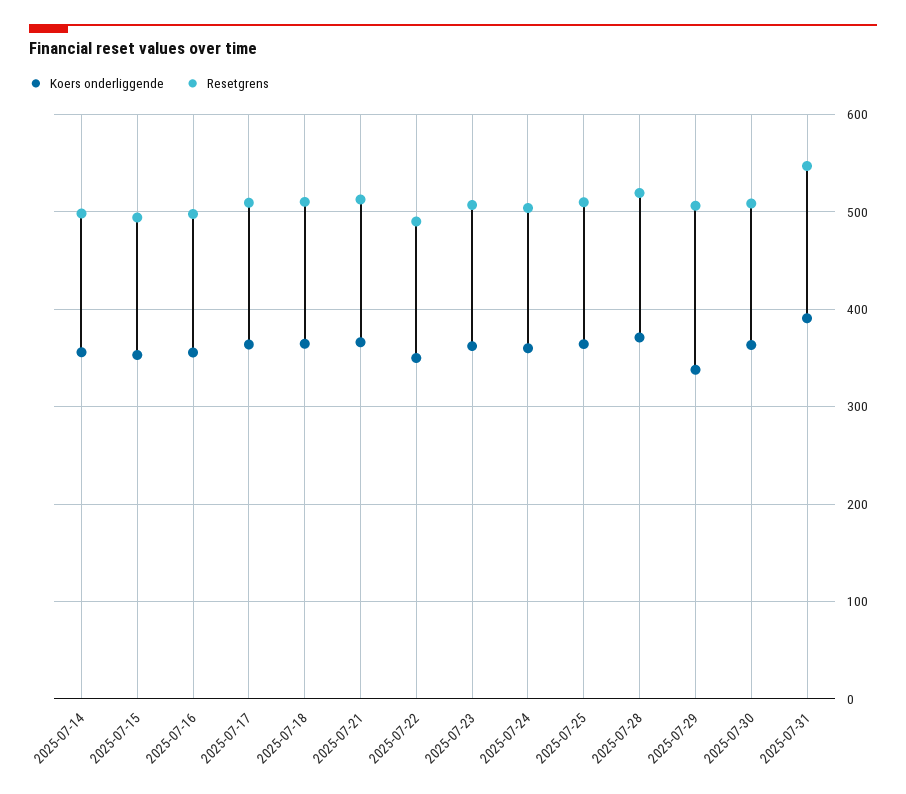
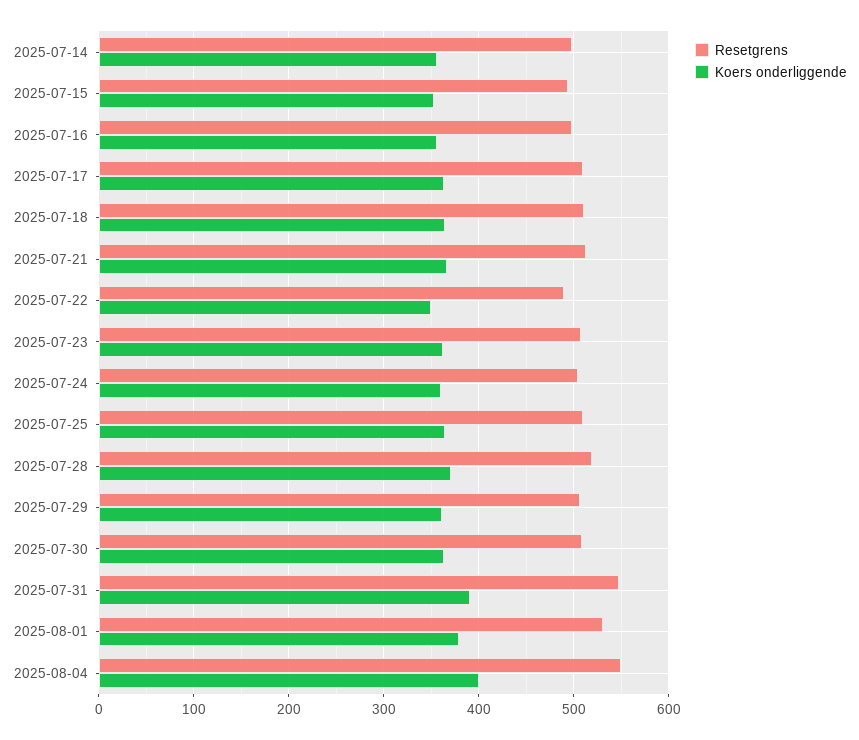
Koers onderliggende, 2025-07-29: 340 -> 360
Resetgrens, 2025-08-01: none -> 530
Koers onderliggende, 2025-08-01: none -> 380
Resetgrens, 2025-08-04: none -> 550
Koers onderliggende, 2025-08-04: none -> 400

